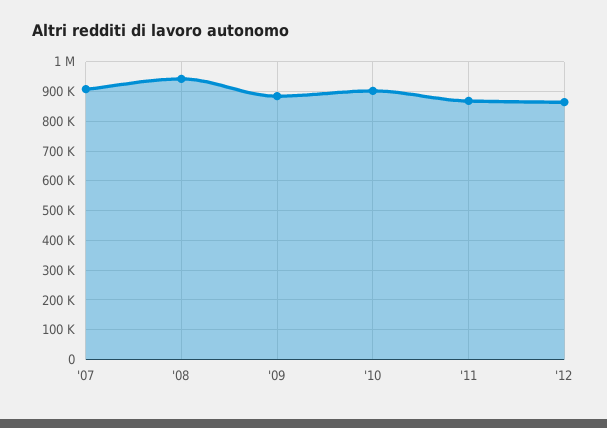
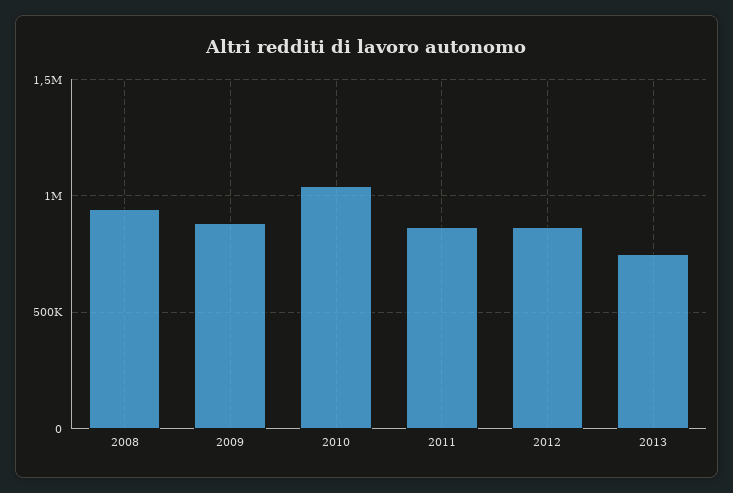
'07: 900000 -> none
'10: 900000 -> 1050000
2013: none -> 750000

